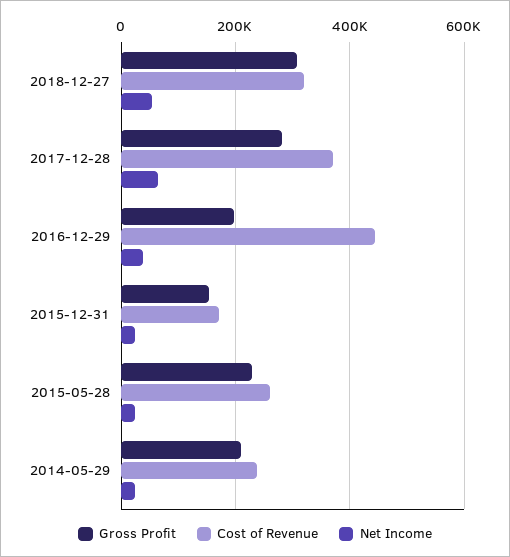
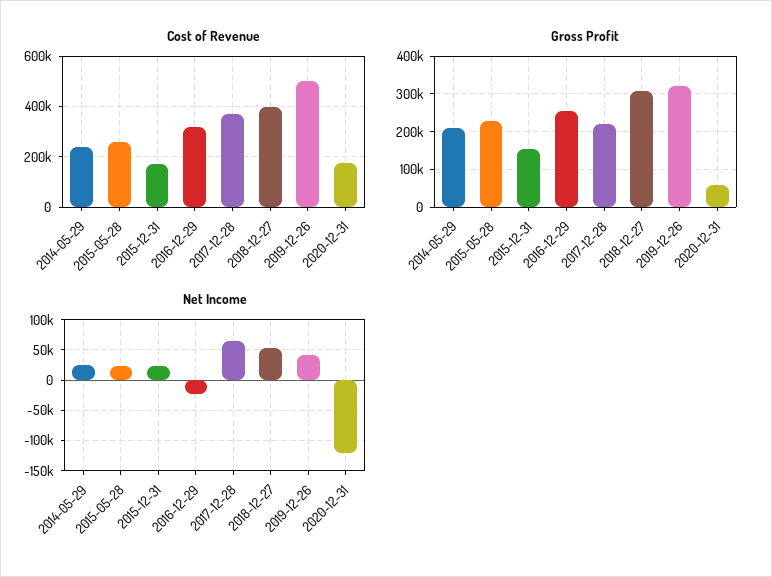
Cost of Revenue, 2018-12-27: 320000 -> 400000
Gross Profit, 2017-12-28: 280000 -> 220000
Gross Profit, 2016-12-29: 200000 -> 260000
Cost of Revenue, 2016-12-29: 440000 -> 325000
Net Income, 2016-12-29: 40000 -> -20000
Cost of Revenue, 2019-12-26: none -> 500000
Cost of Revenue, 2020-12-31: none -> 175000
Gross Profit, 2019-12-26: none -> 320000
Gross Profit, 2020-12-31: none -> 60000
Net Income, 2019-12-26: none -> 40000
Net Income, 2020-12-31: none -> -120000

